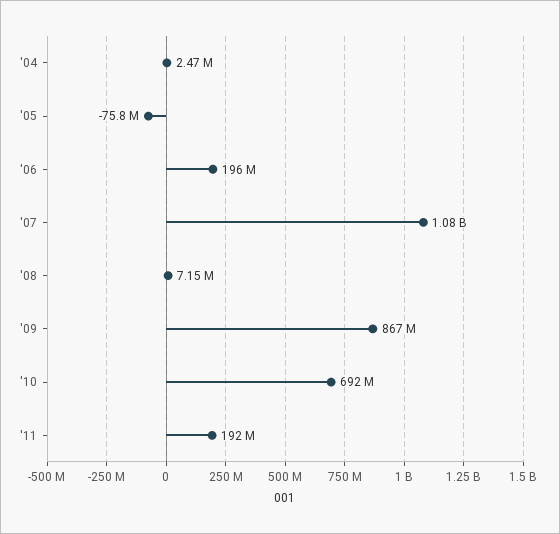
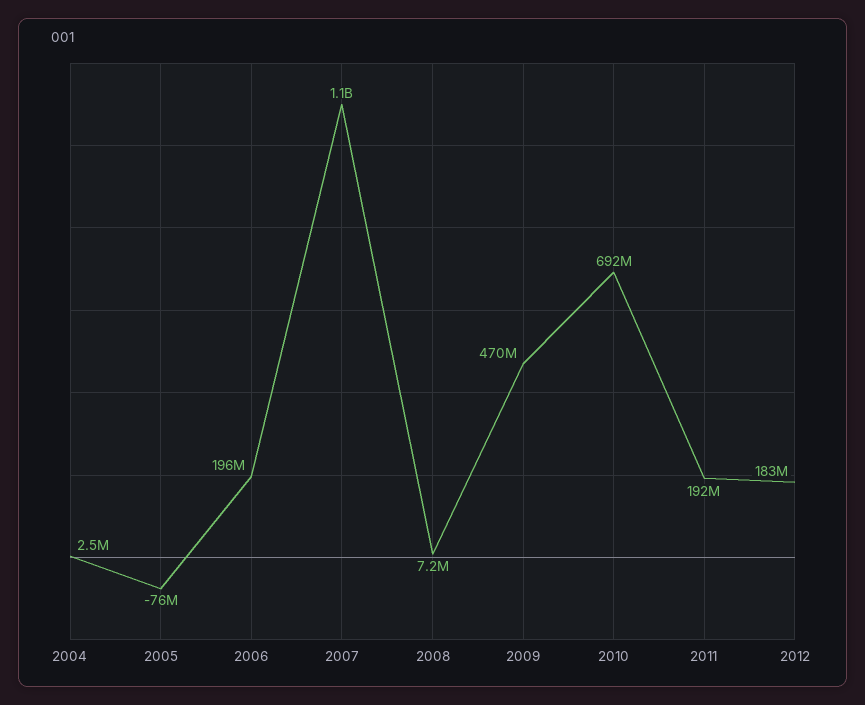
'09: 867000000 -> 470000000
2012: none -> 183000000

